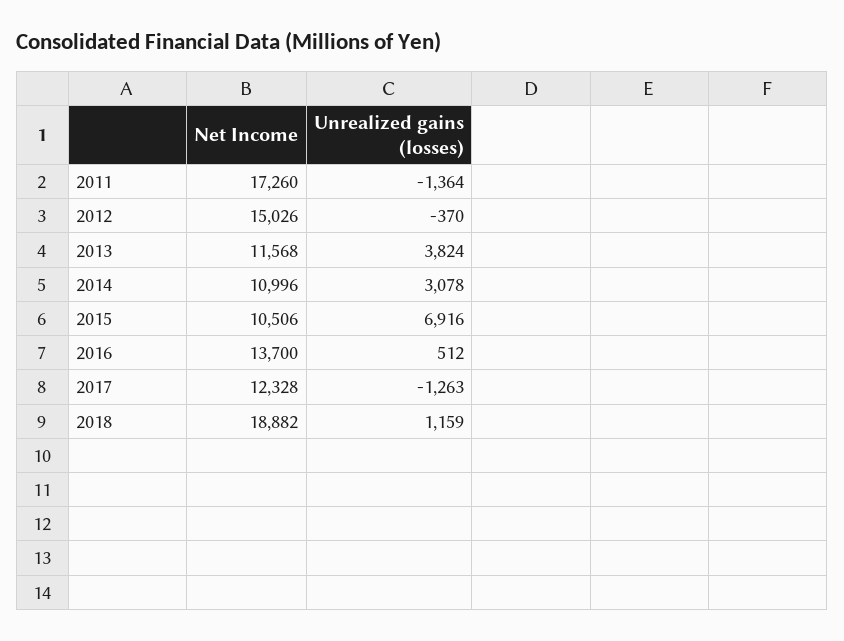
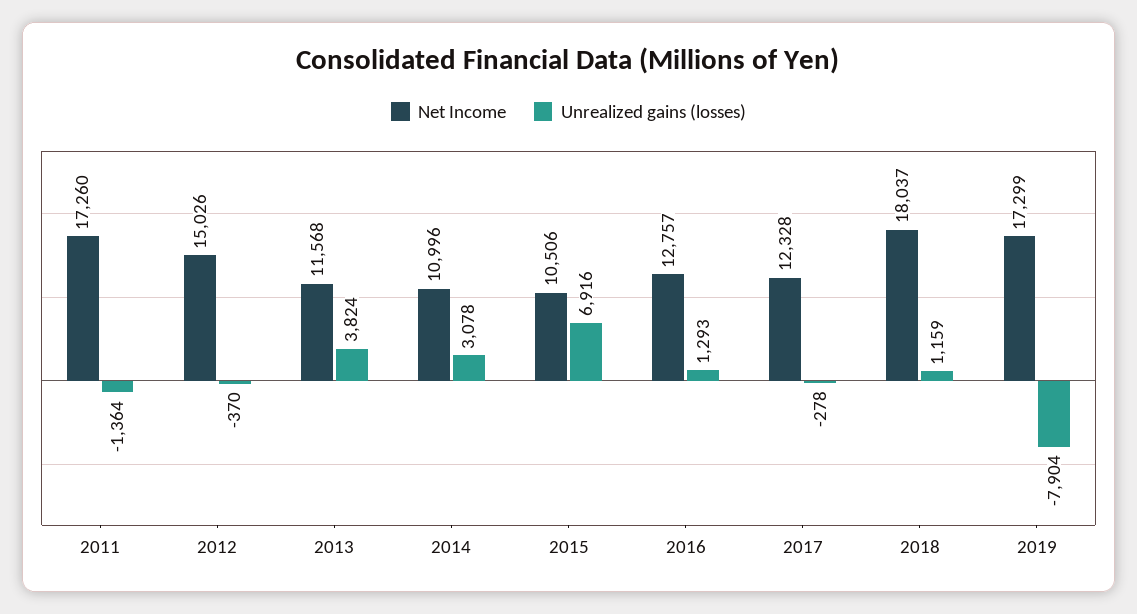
Net Income, 2016: 13700 -> 12757
Unrealized gains (losses), 2016: 512 -> 1293
Unrealized gains (losses), 2017: -1263 -> -278
Net Income, 2018: 18882 -> 18037
Net Income, 2019: none -> 17299
Unrealized gains (losses), 2019: none -> -7904

